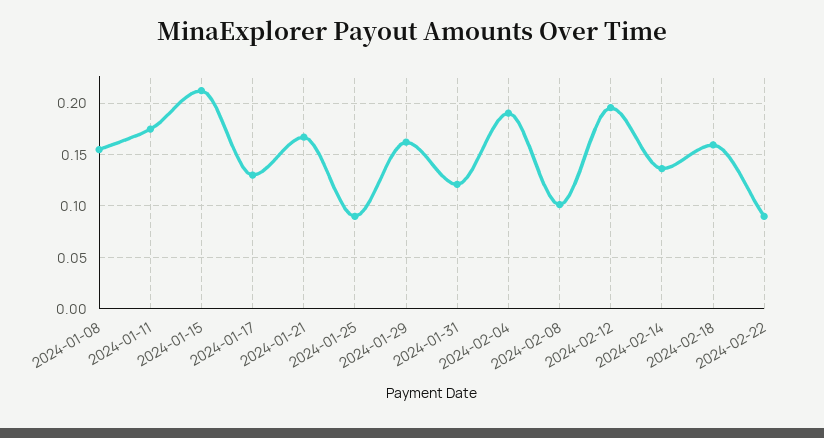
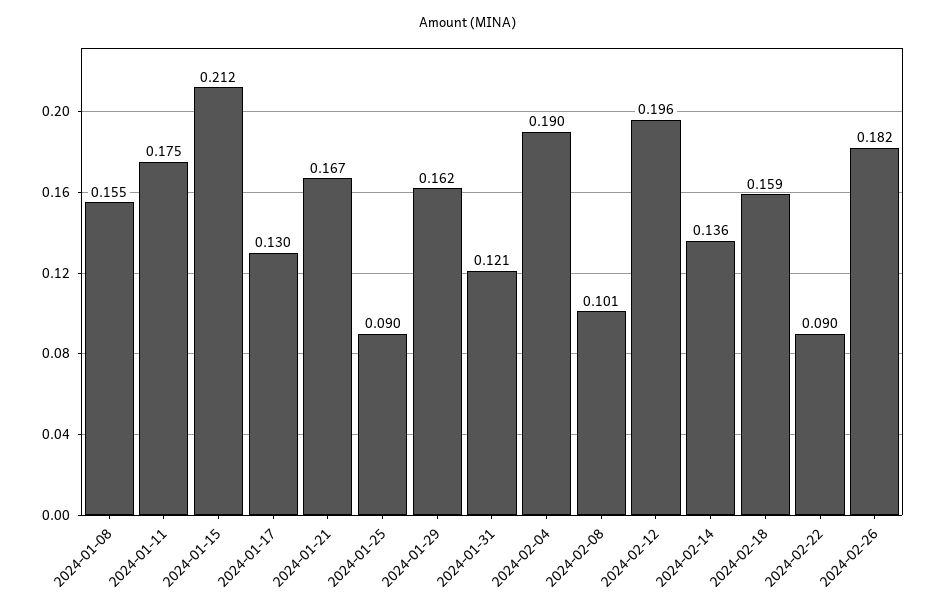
2024-02-26: none -> 0.182

